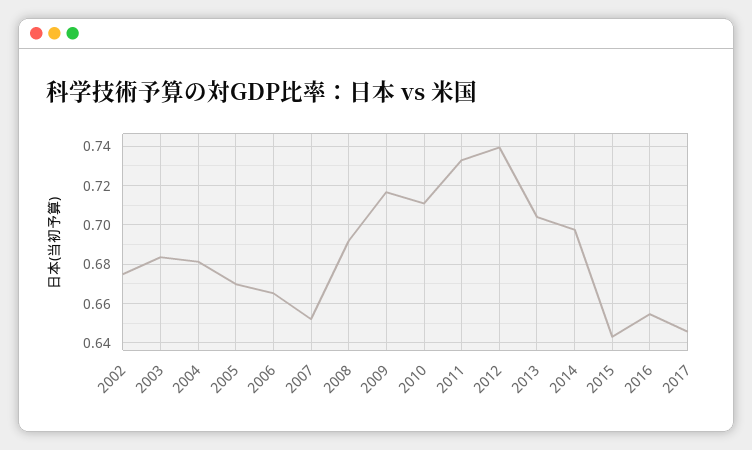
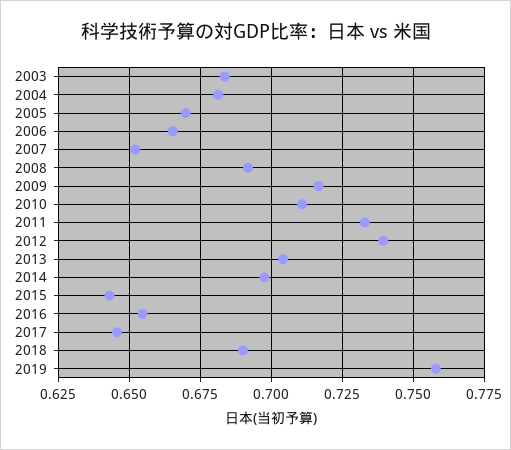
2002: 0.675 -> none
2018: none -> 0.69
2019: none -> 0.7575

